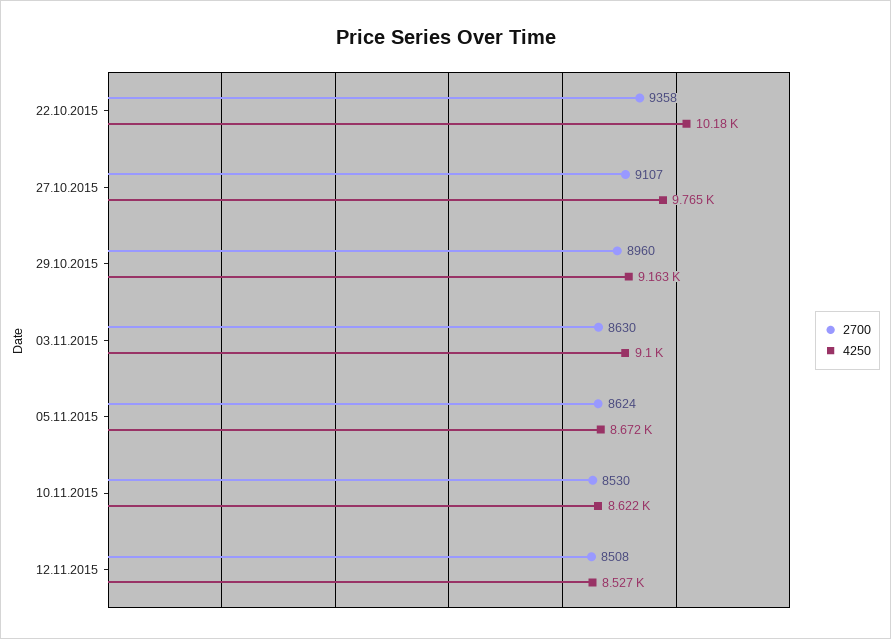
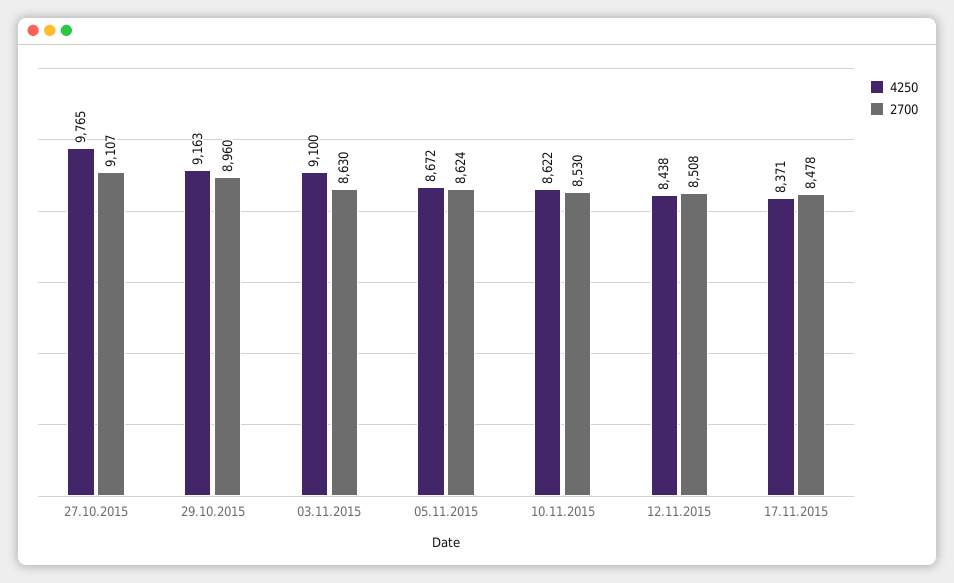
2700, 22.10.2015: 9358 -> none
4250, 22.10.2015: 10180 -> none
4250, 12.11.2015: 8527 -> 8438
4250, 17.11.2015: none -> 8371
2700, 17.11.2015: none -> 8478

